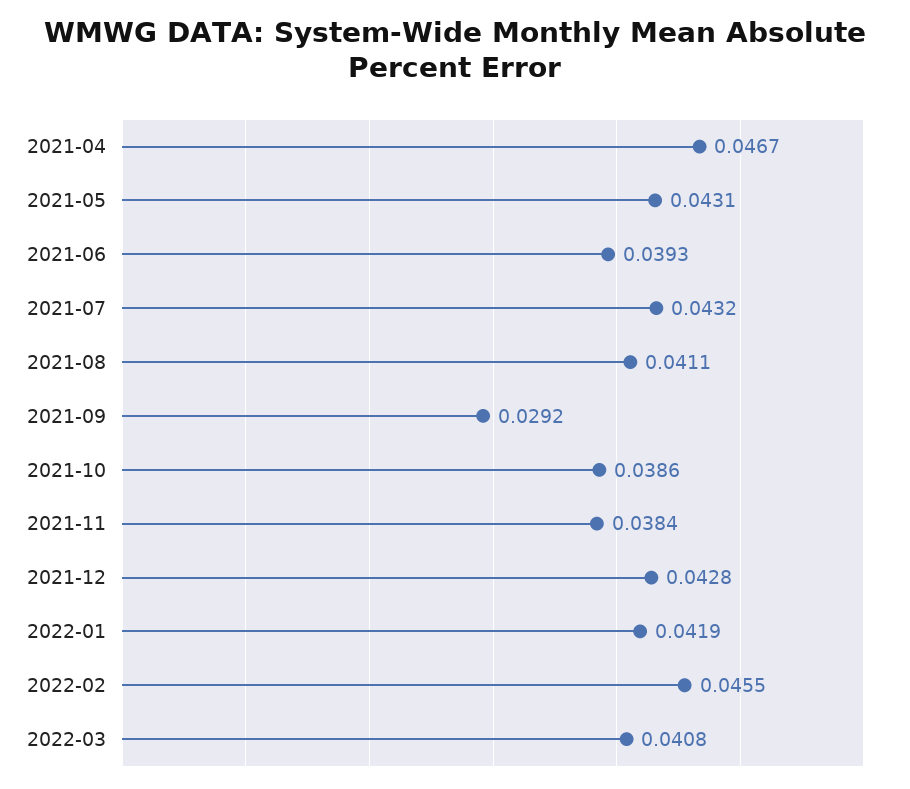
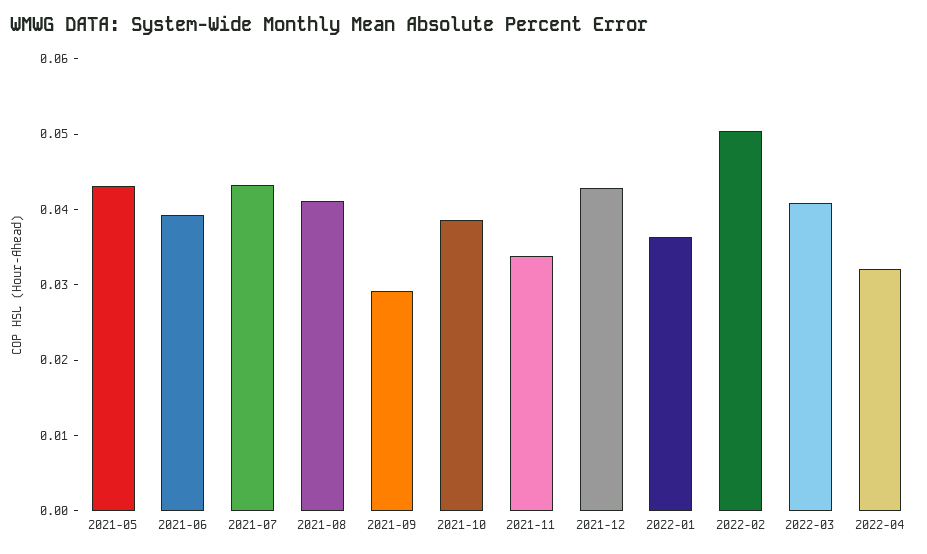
2021-04: 0.0467 -> none
2021-11: 0.0384 -> 0.034
2022-01: 0.0419 -> 0.036
2022-02: 0.0455 -> 0.05
2022-04: none -> 0.032

